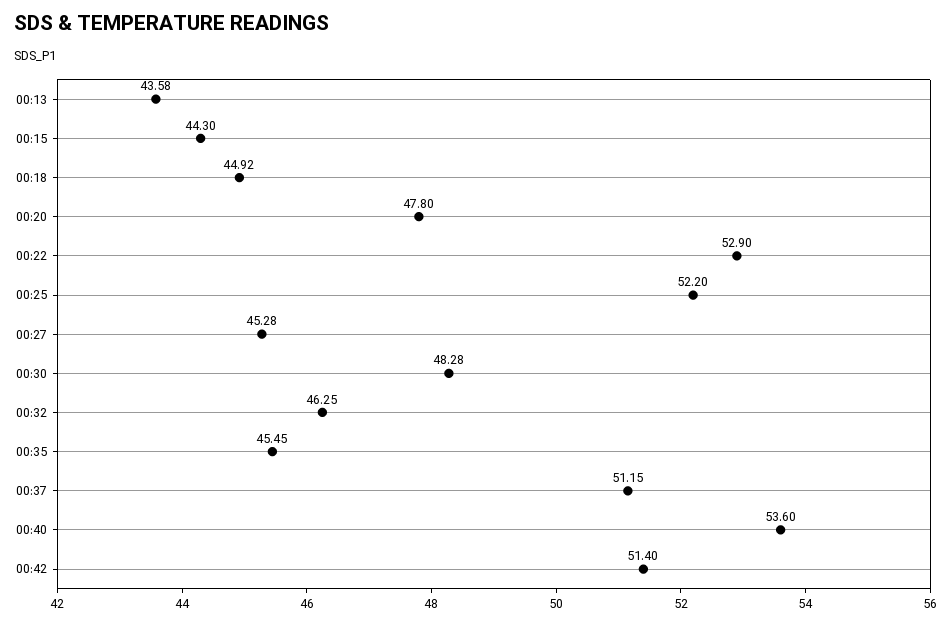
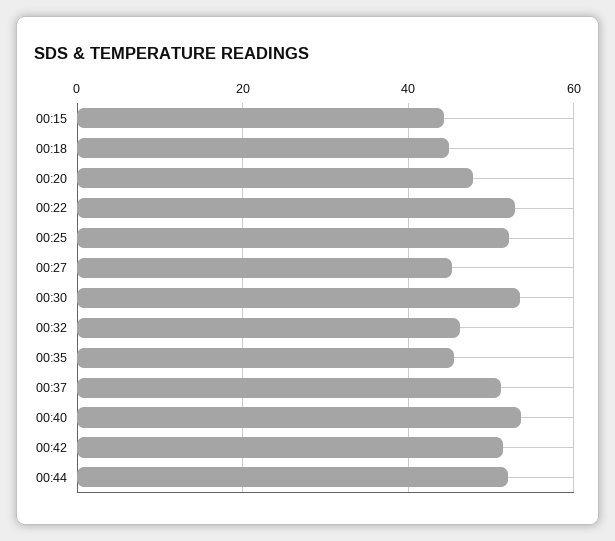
00:13: 43.58 -> none
00:30: 48.28 -> 54
00:44: none -> 52

